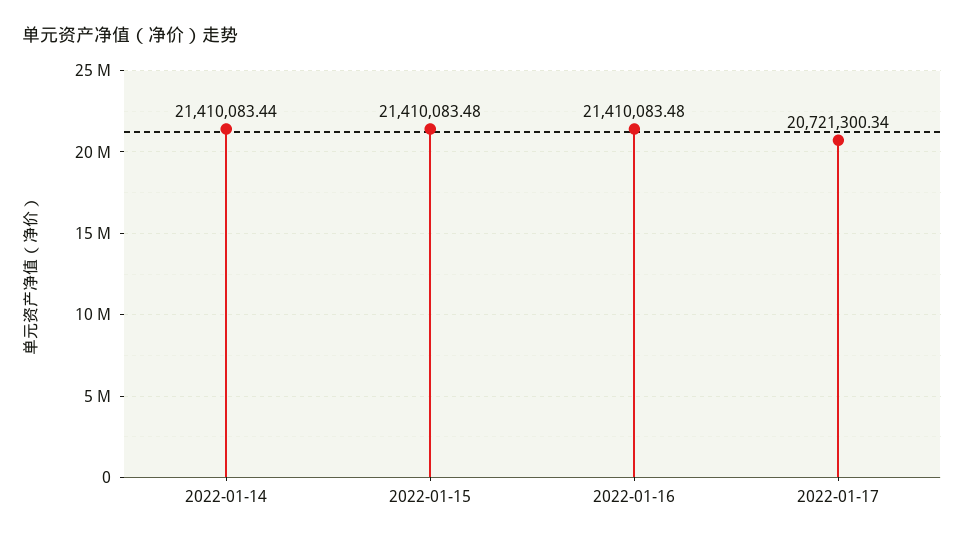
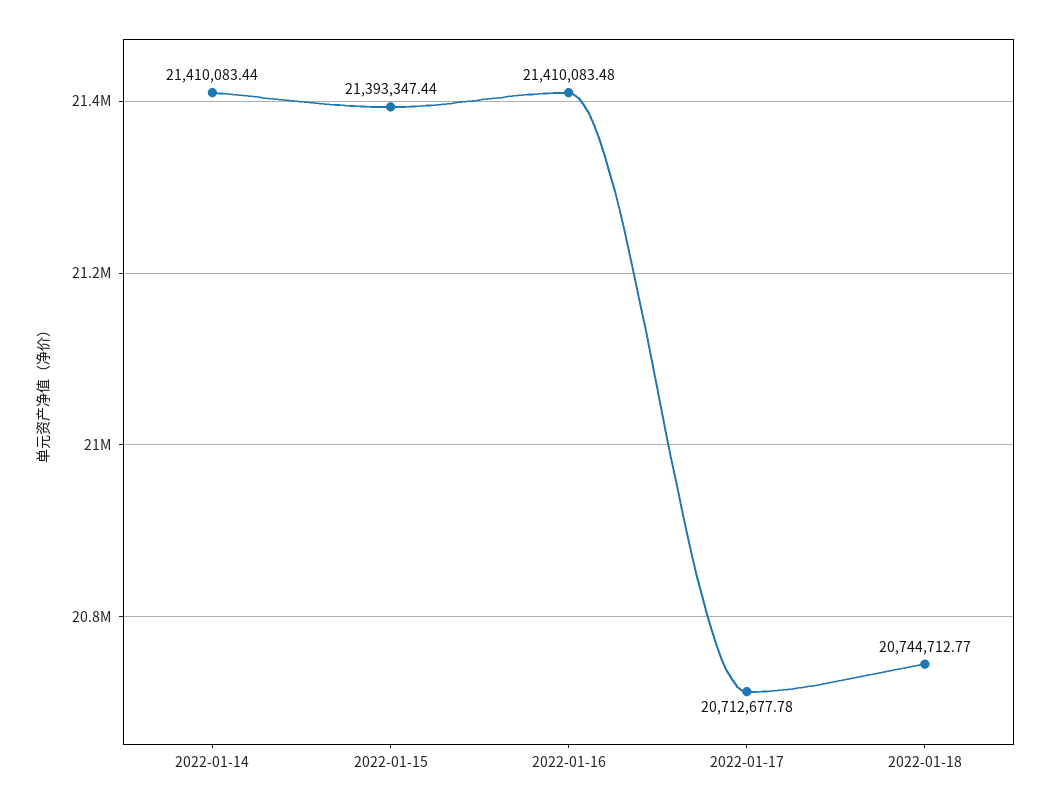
2022-01-15: 21410083.48 -> 21393347.44
2022-01-17: 20721300.34 -> 20712677.78
2022-01-18: none -> 20744712.77

